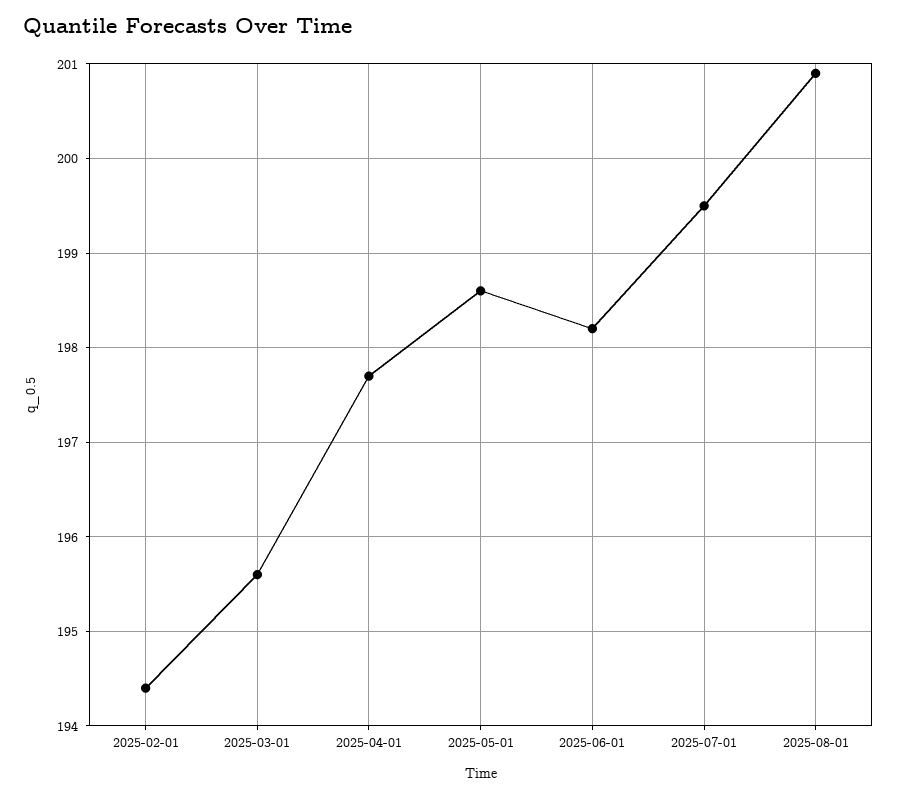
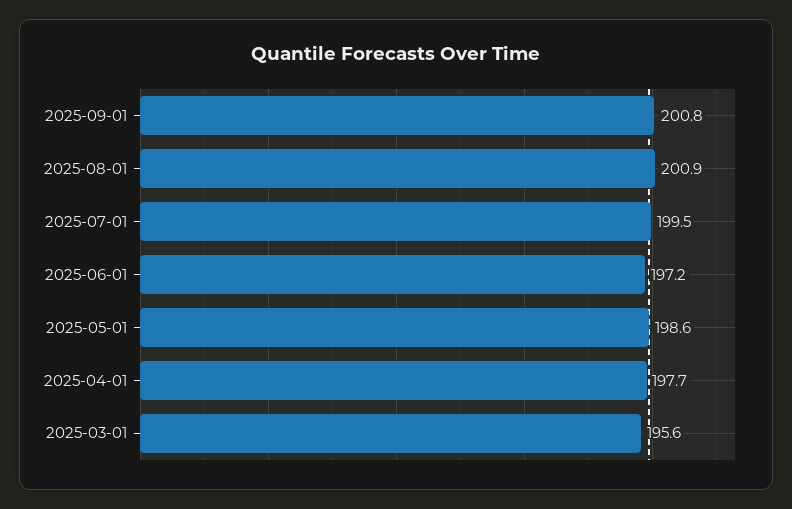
2025-02-01: 194.4 -> none
2025-06-01: 198.2 -> 197.2
2025-09-01: none -> 200.8

